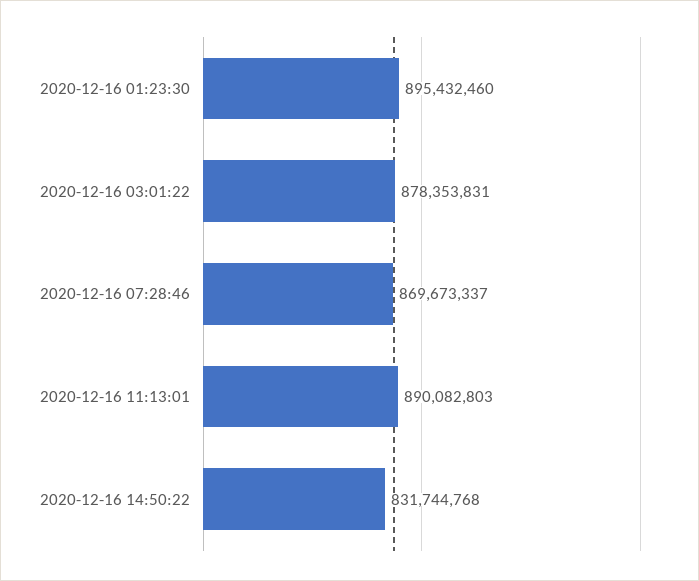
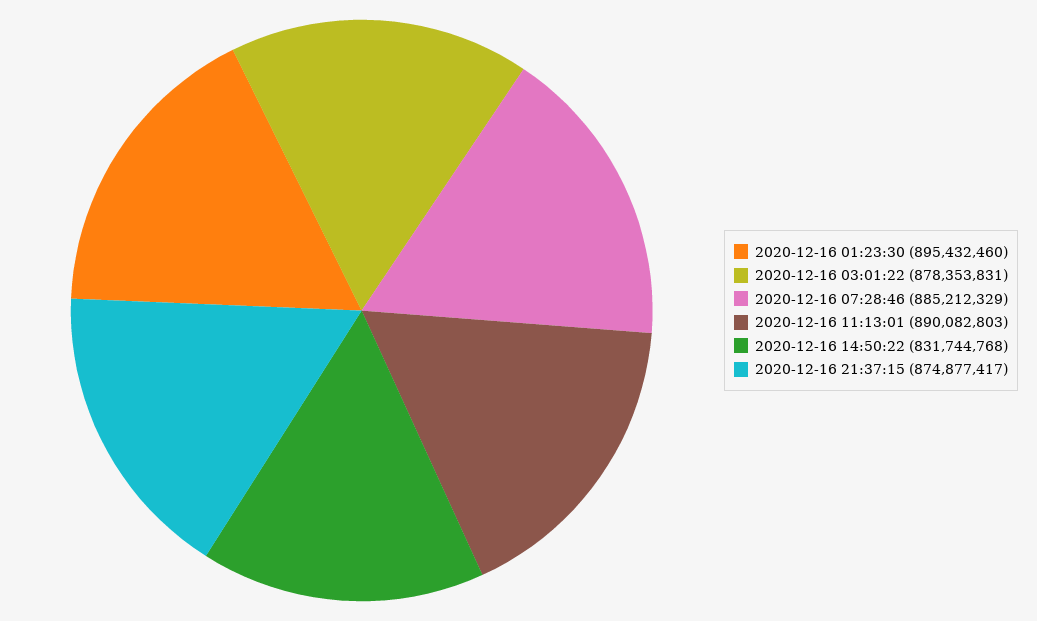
2020-12-16 07:28:46: 869673337 -> 885212329
2020-12-16 21:37:15: none -> 874877417

